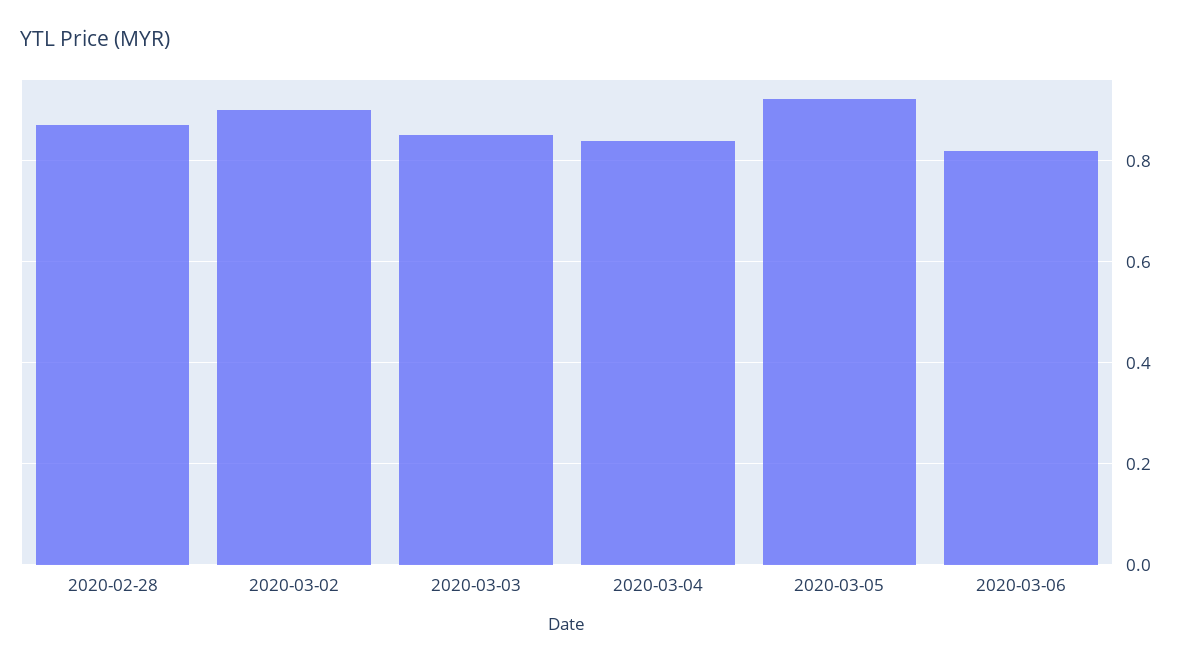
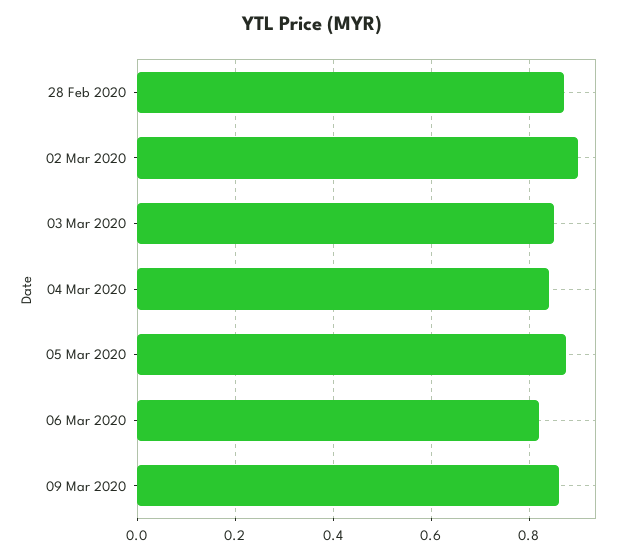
2020-03-05: 0.92 -> 0.88
09 Mar 2020: none -> 0.86

